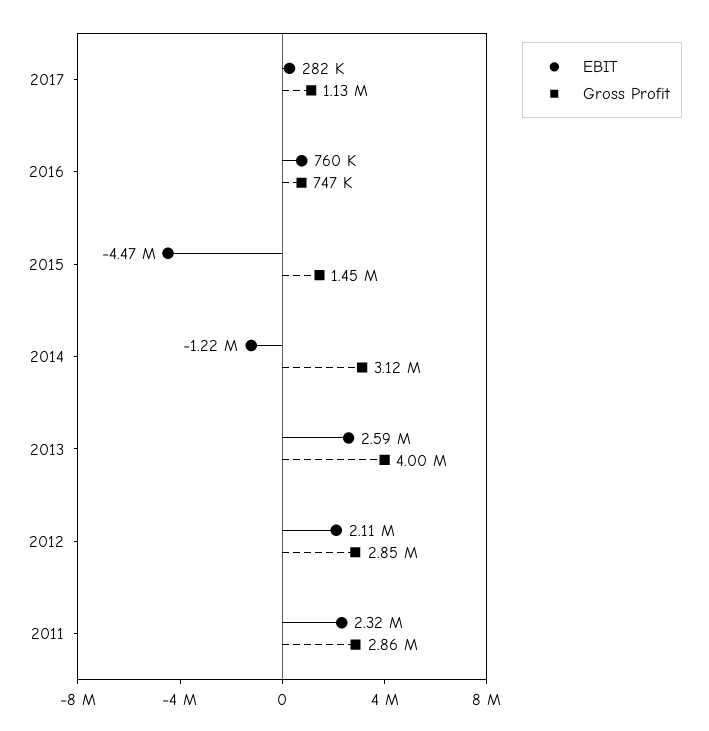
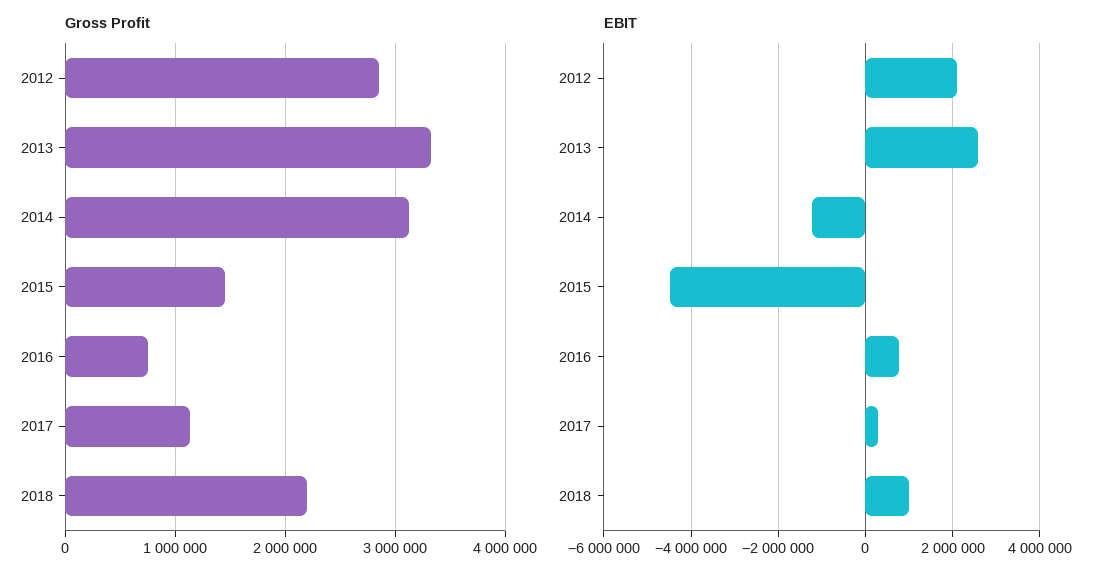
Gross Profit, 2013: 4000000 -> 3300000
EBIT, 2011: 2320000 -> none
Gross Profit, 2011: 2860000 -> none
Gross Profit, 2018: none -> 2200000
EBIT, 2018: none -> 1000000

